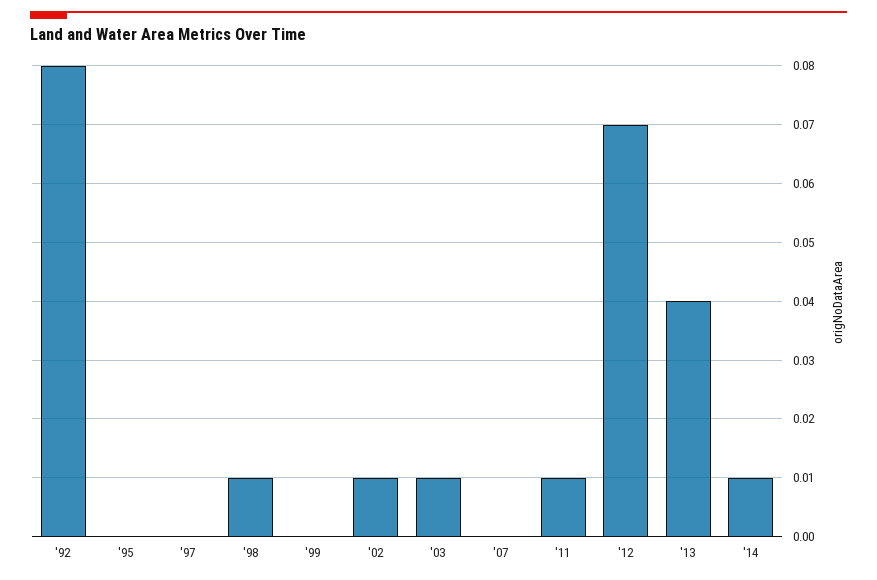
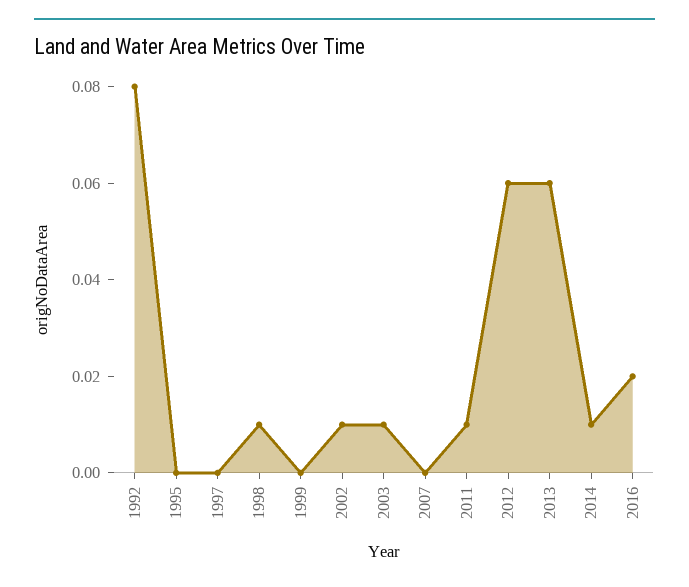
'12: 0.07 -> 0.06
'13: 0.04 -> 0.06
2016: none -> 0.02

